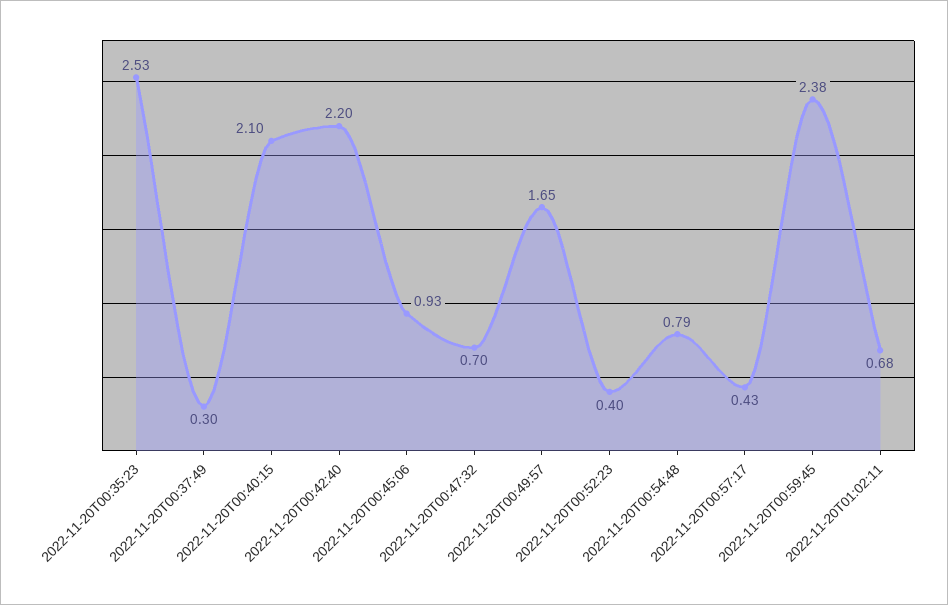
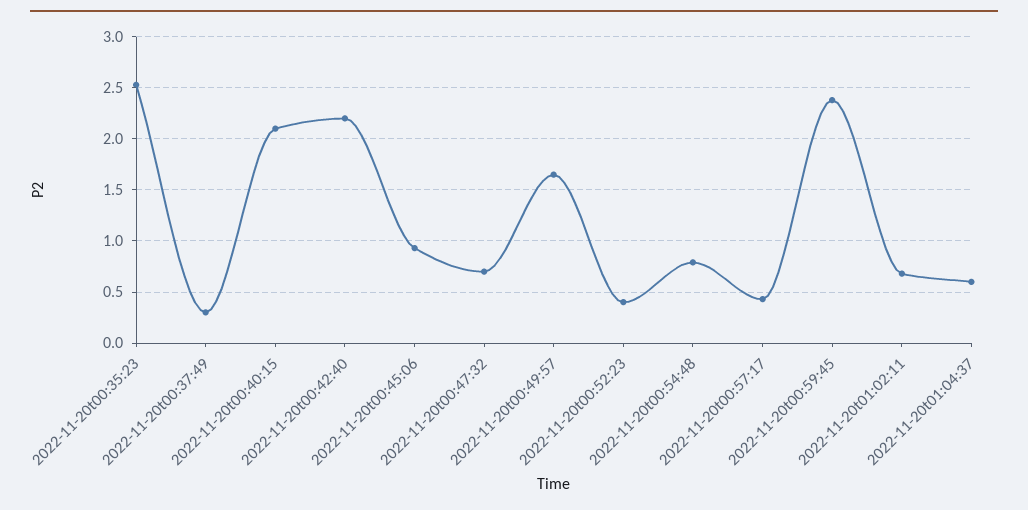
2022-11-20t01:04:37: none -> 0.6

